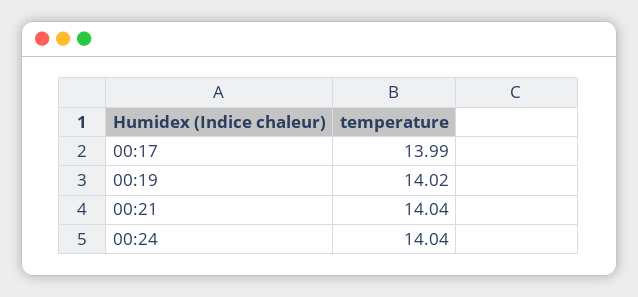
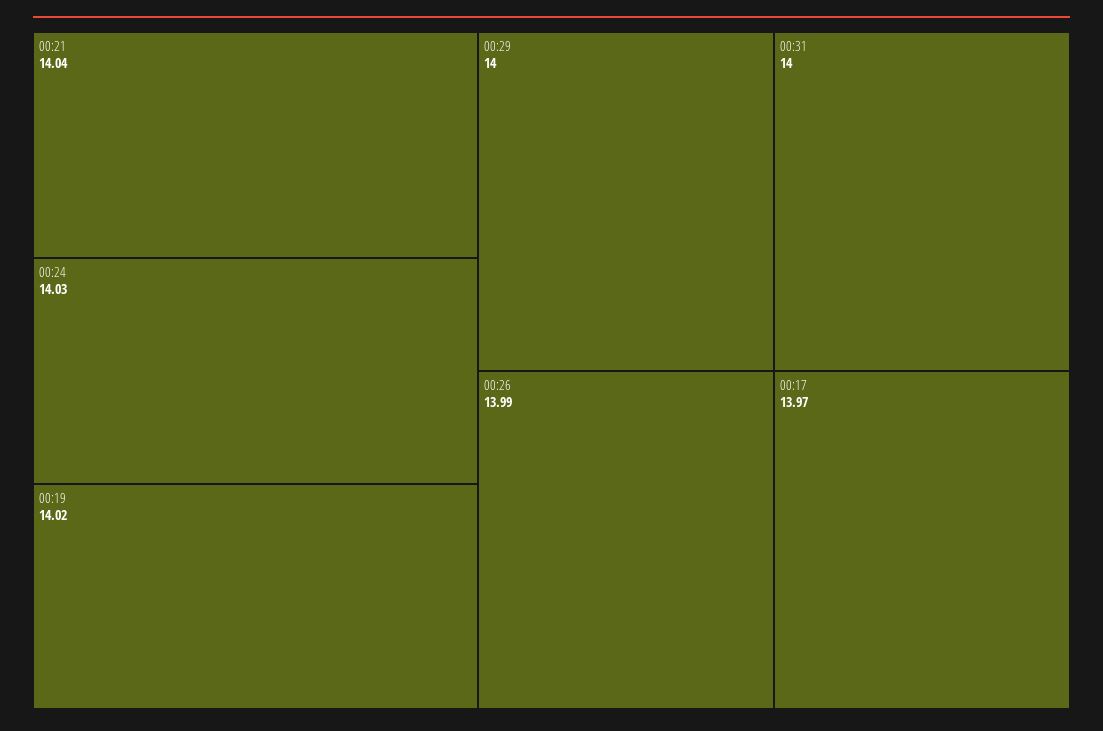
00:17: 13.99 -> 13.97
00:24: 14.04 -> 14.03
00:29: none -> 14
00:31: none -> 14
00:26: none -> 13.99

